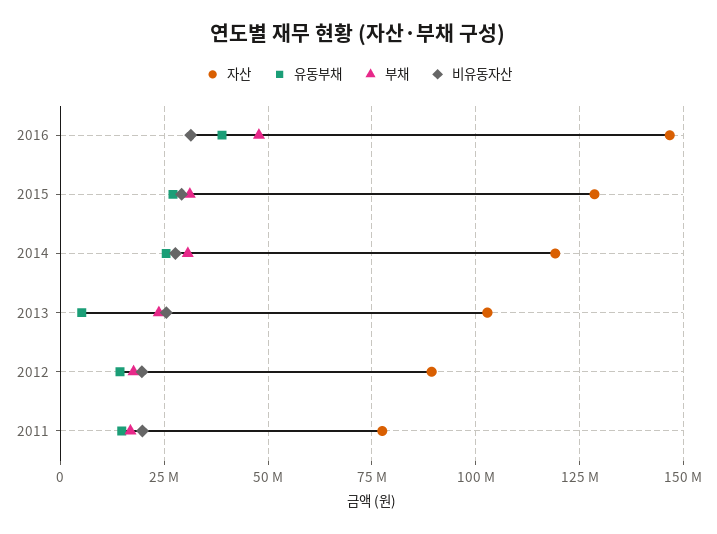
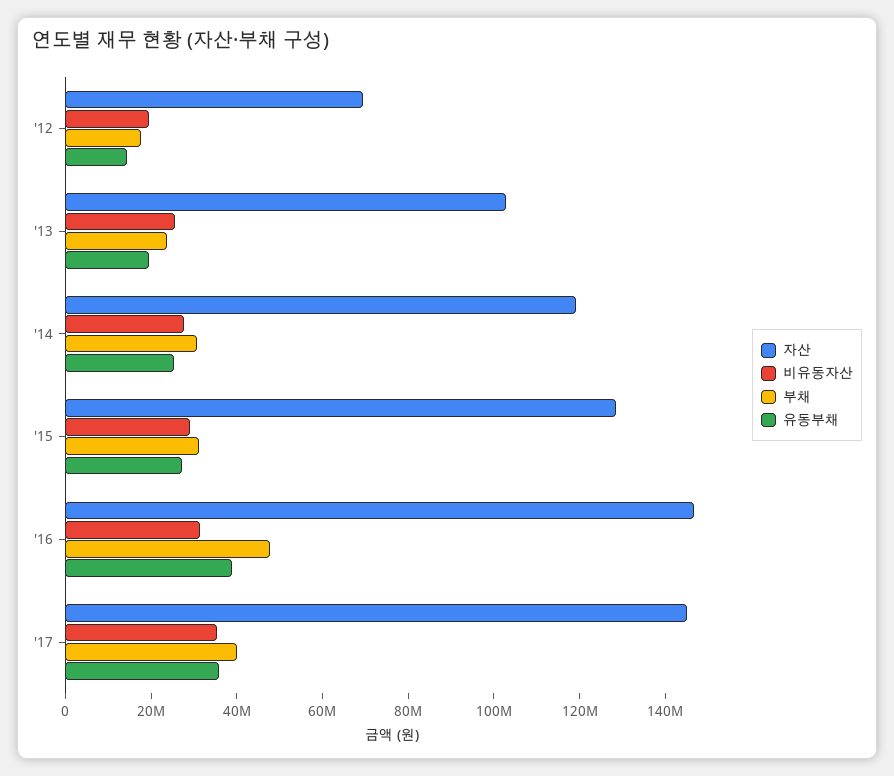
유동부채, 2013: 5000000 -> 20000000
자산, 2012: 90000000 -> 70000000
자산, 2011: 77500000 -> none
유동부채, 2011: 15000000 -> none
부채, 2011: 17500000 -> none
비유동자산, 2011: 20000000 -> none
자산, '17: none -> 145000000
비유동자산, '17: none -> 35000000
부채, '17: none -> 40000000
유동부채, '17: none -> 35000000

